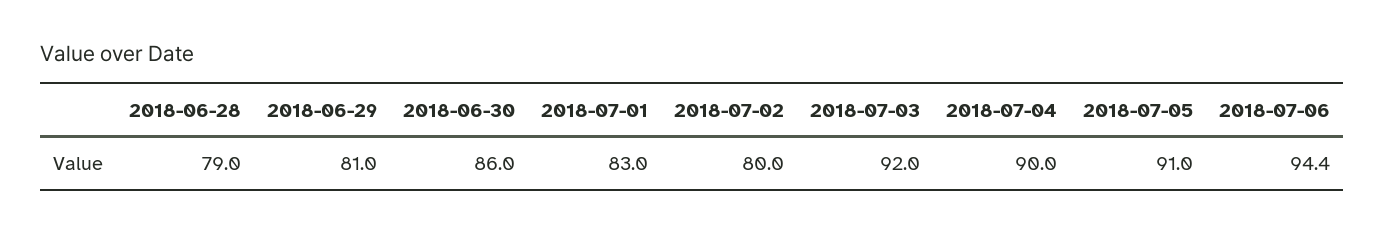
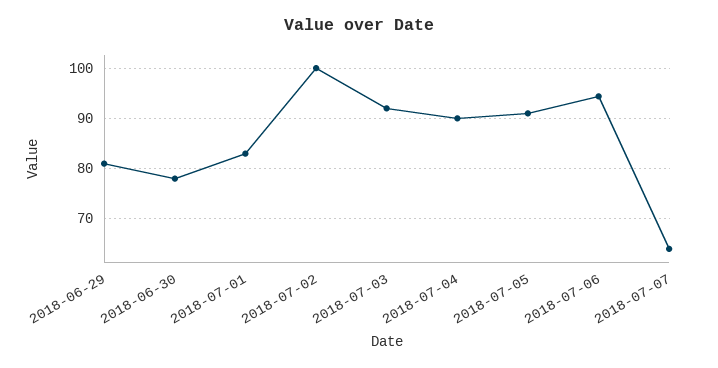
2018-06-28: 79 -> none
2018-06-30: 86 -> 78
2018-07-02: 80 -> 100
2018-07-07: none -> 64

